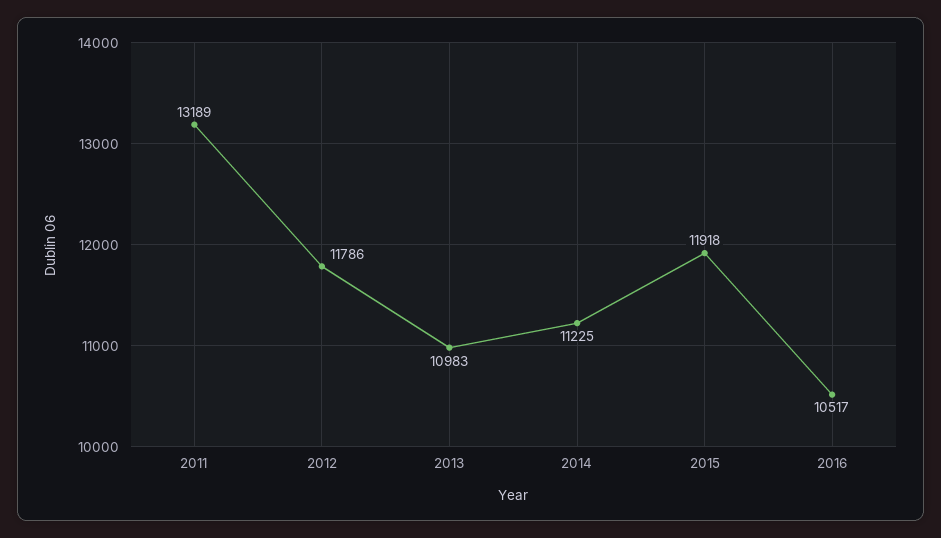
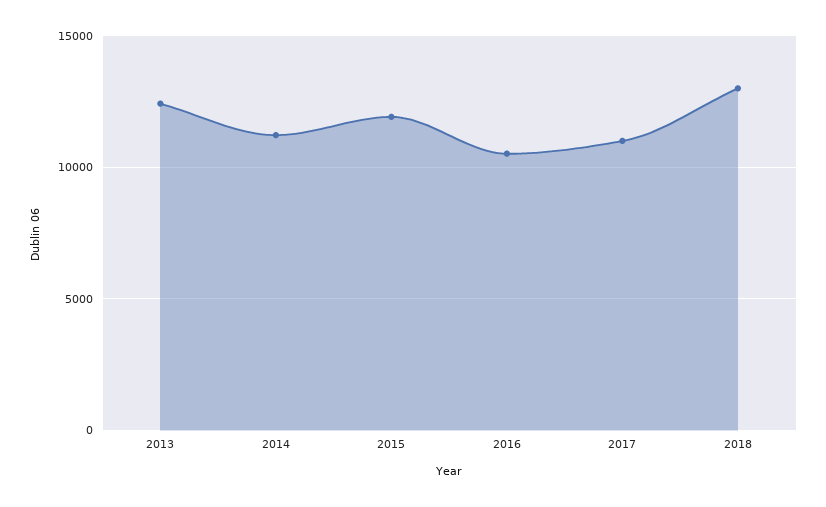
2011: 13189 -> none
2012: 11786 -> none
2013: 10983 -> 12500
2017: none -> 11000
2018: none -> 13000

